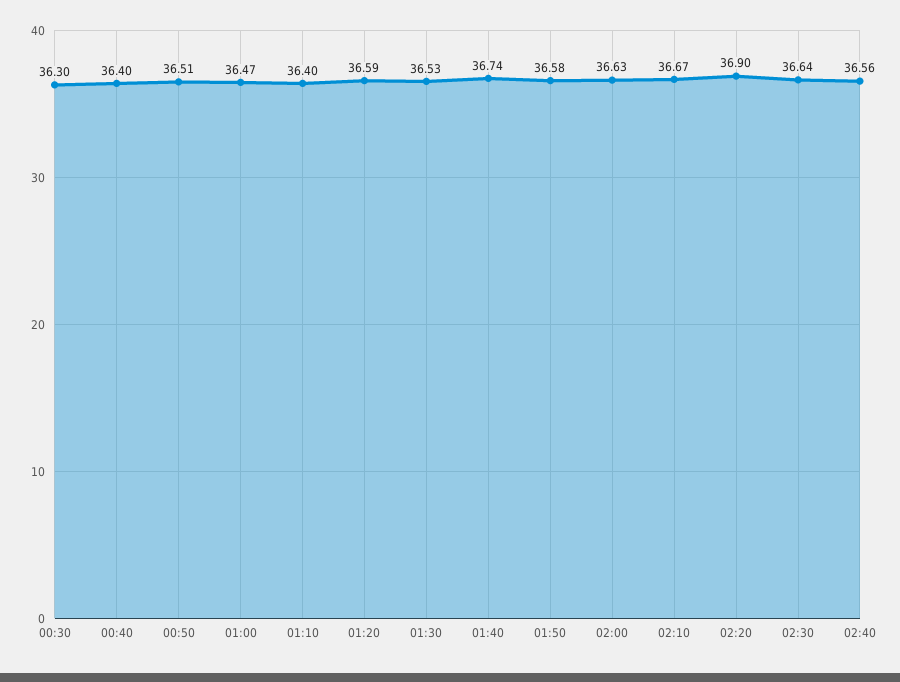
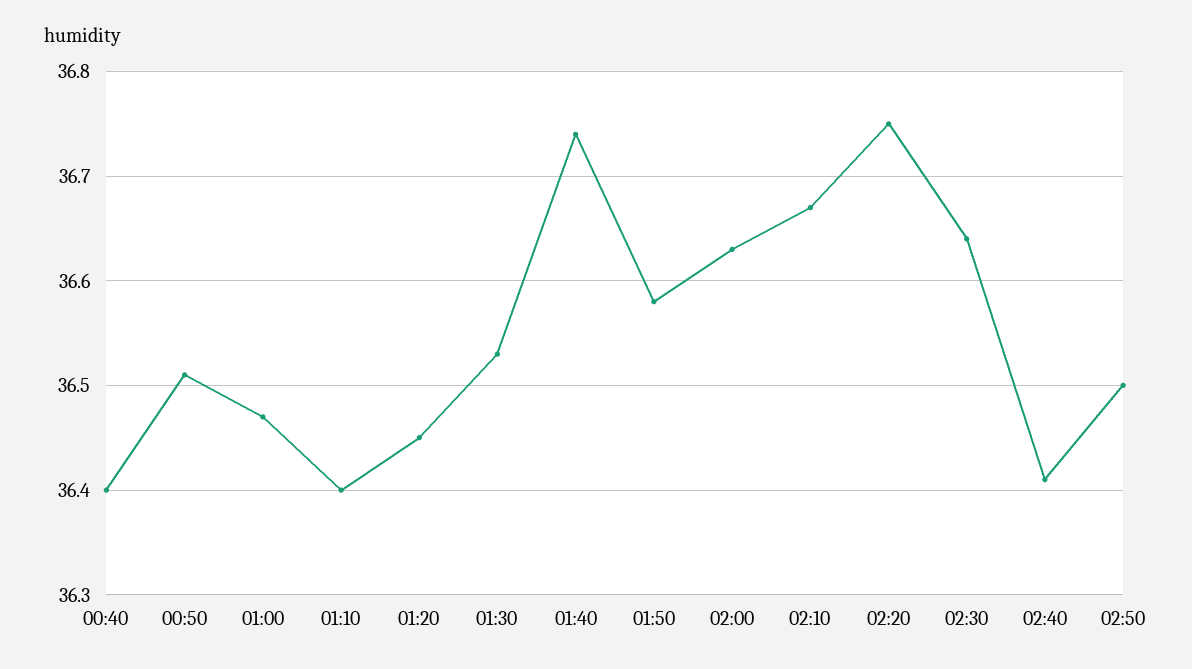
00:30: 36.3 -> none
01:20: 36.59 -> 36.45
02:20: 36.9 -> 36.75
02:40: 36.56 -> 36.41
02:50: none -> 36.5

